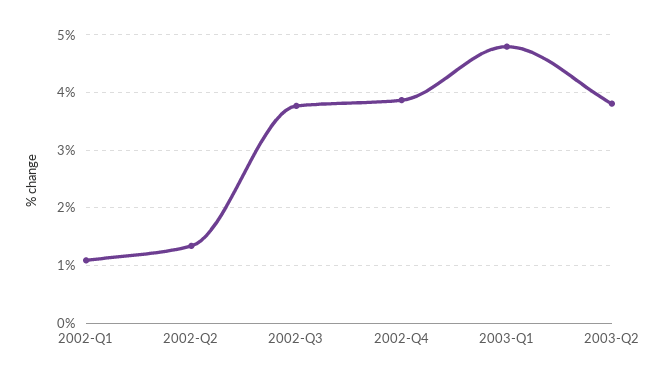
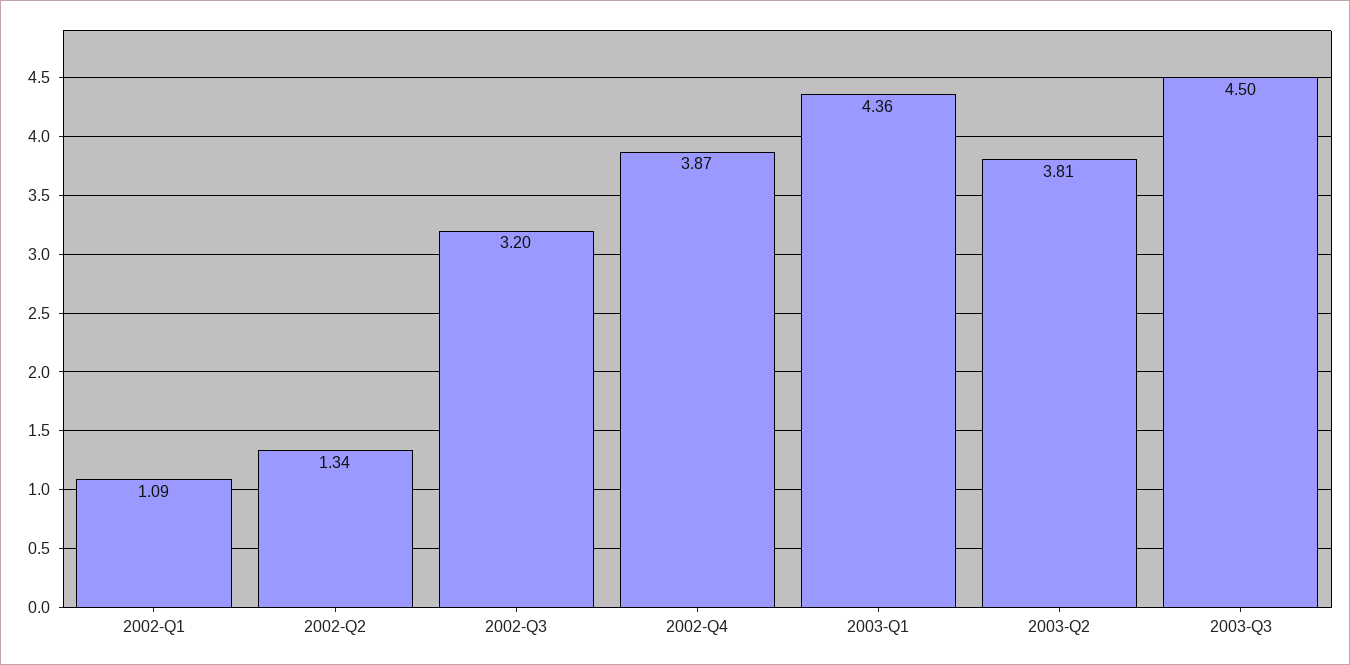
2002-Q3: 3.8 -> 3.2
2003-Q1: 4.8 -> 4.36
2003-Q3: none -> 4.5

